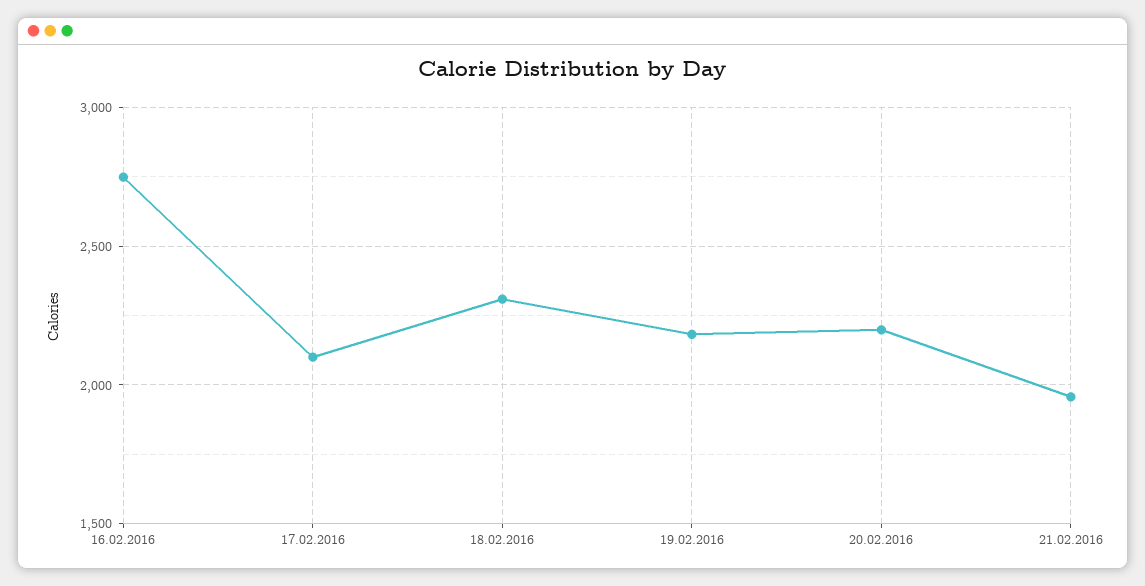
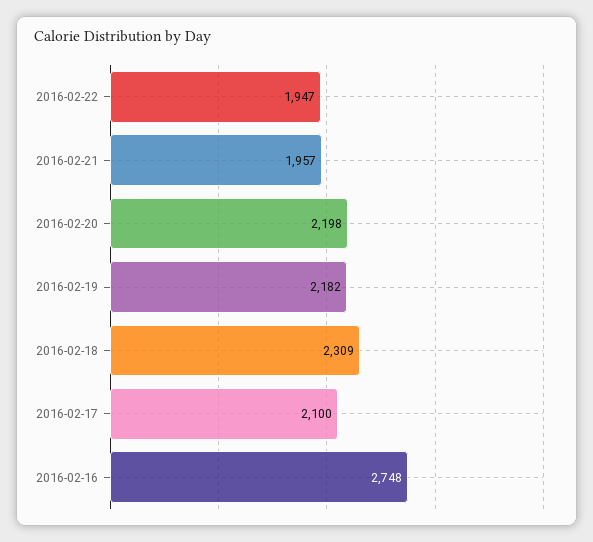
2016-02-22: none -> 1947

